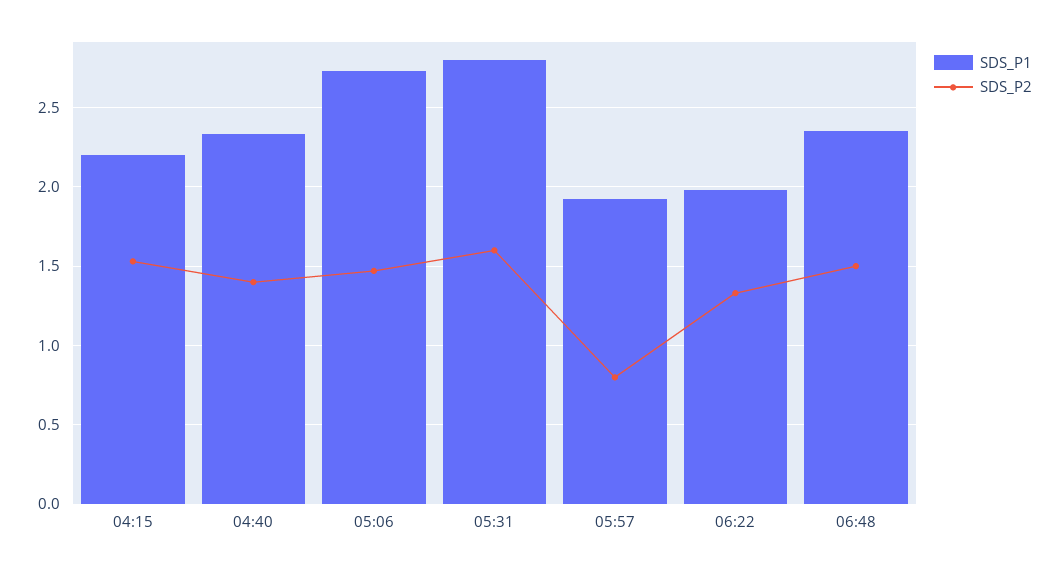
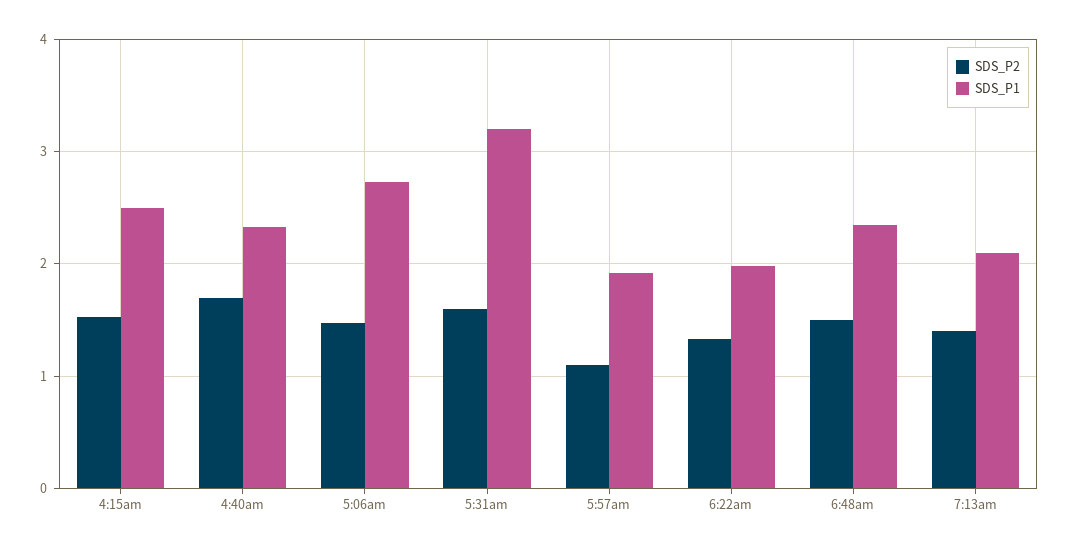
SDS_P1, 04:15: 2.2 -> 2.5
SDS_P2, 04:40: 1.4 -> 1.7
SDS_P1, 05:31: 2.8 -> 3.2
SDS_P2, 05:57: 0.8 -> 1.1
SDS_P2, 7:13am: none -> 1.4
SDS_P1, 7:13am: none -> 2.1

